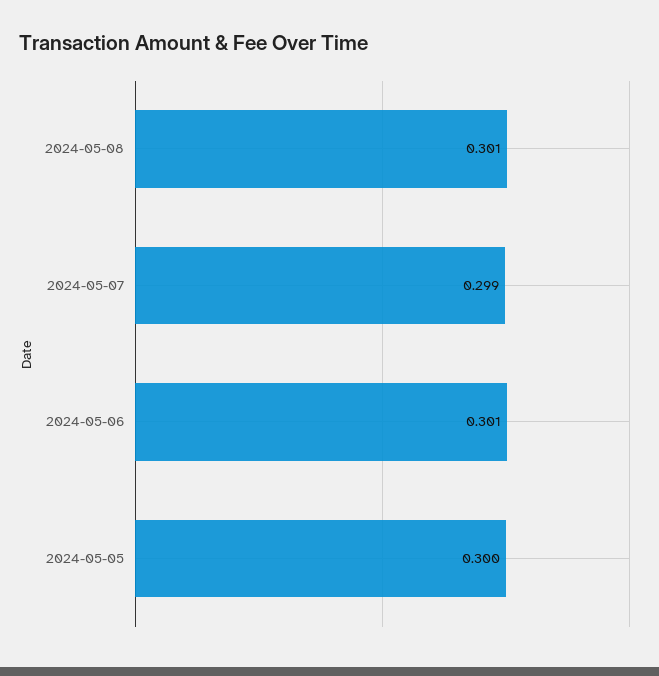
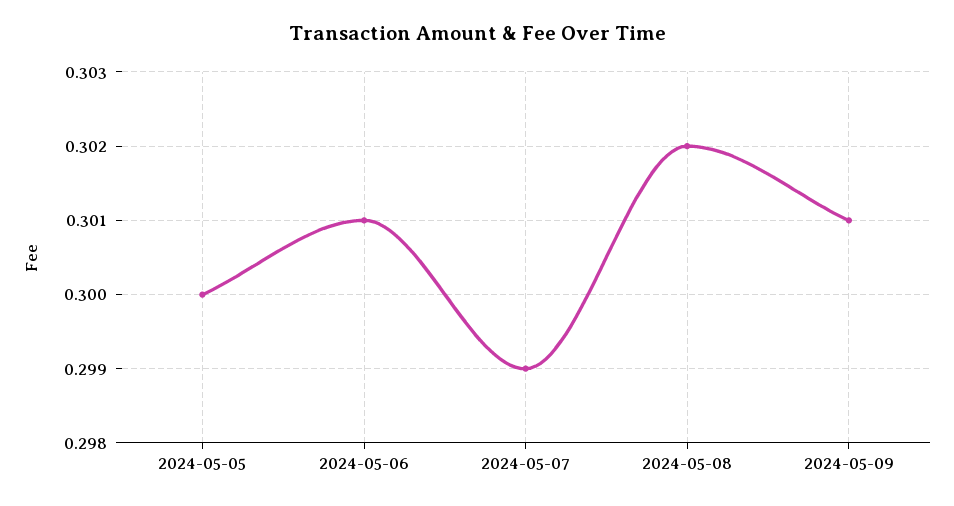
2024-05-08: 0.301 -> 0.302
2024-05-09: none -> 0.301

